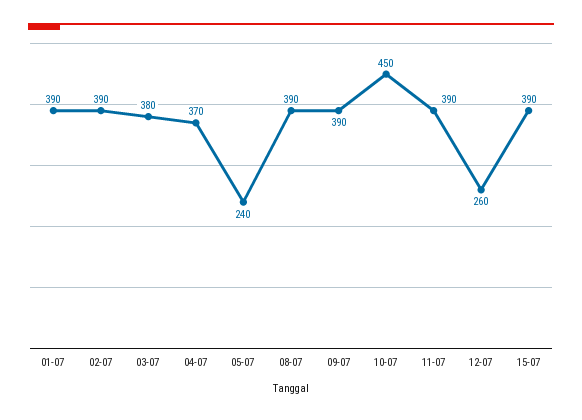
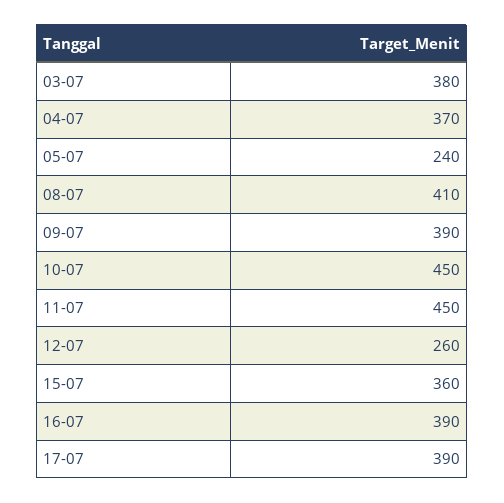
01-07: 390 -> none
02-07: 390 -> none
08-07: 390 -> 410
11-07: 390 -> 450
15-07: 390 -> 360
16-07: none -> 390
17-07: none -> 390

